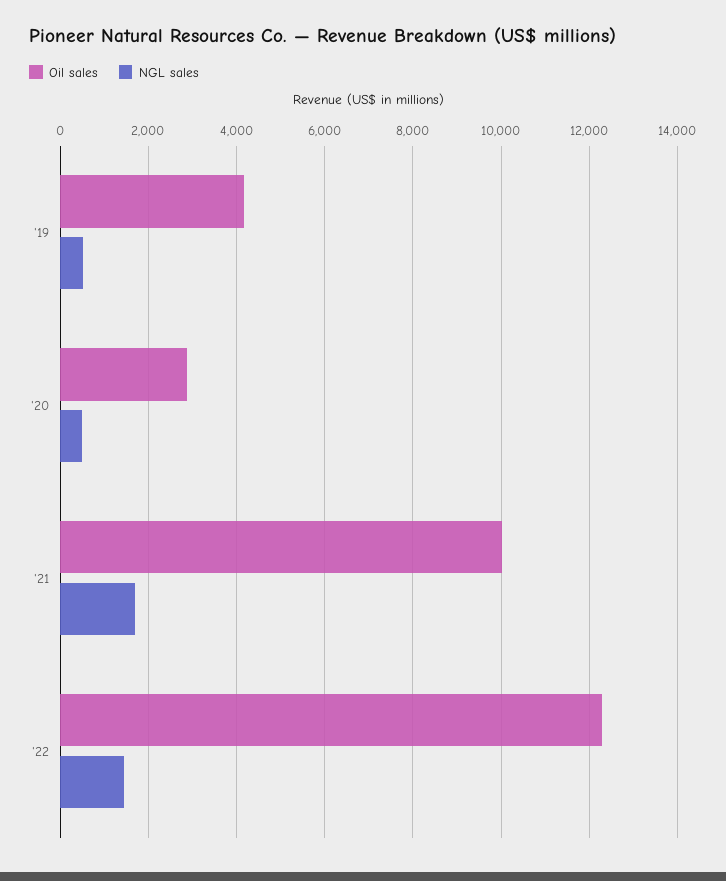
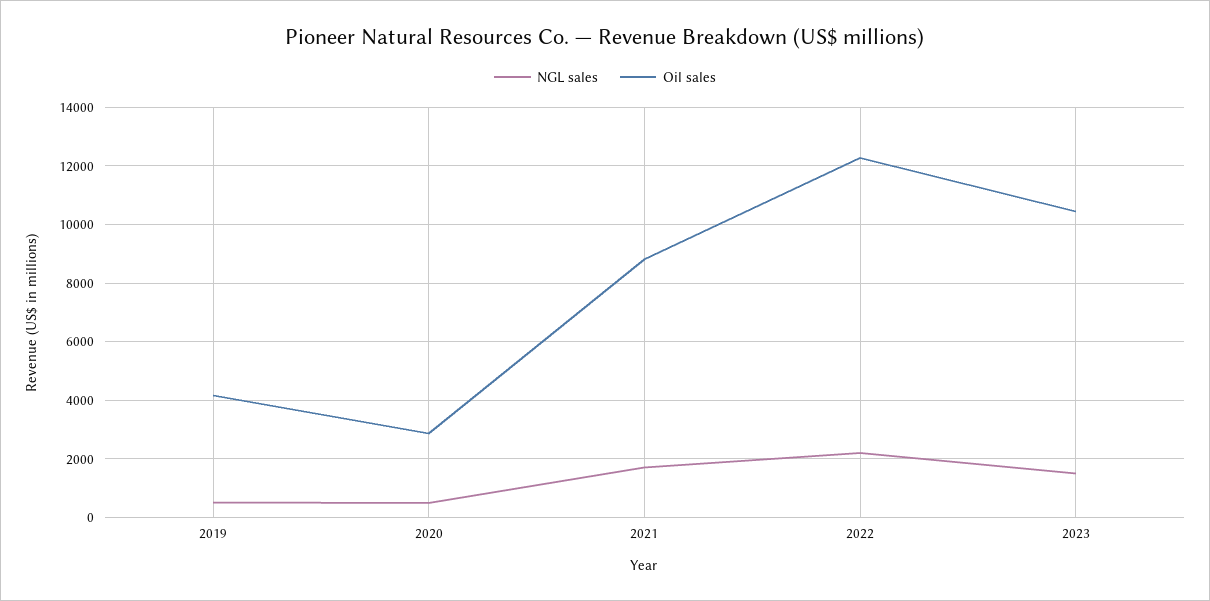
Oil sales, '21: 10000 -> 8750
NGL sales, '22: 1400 -> 2250
NGL sales, 2023: none -> 1500
Oil sales, 2023: none -> 10500

